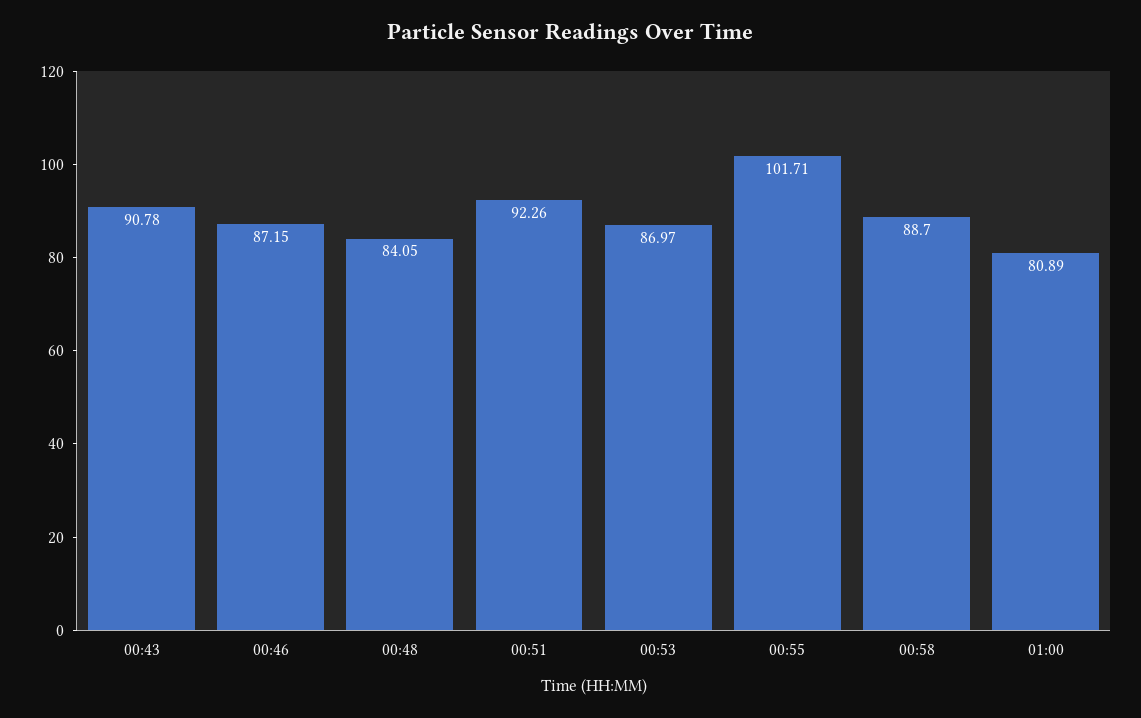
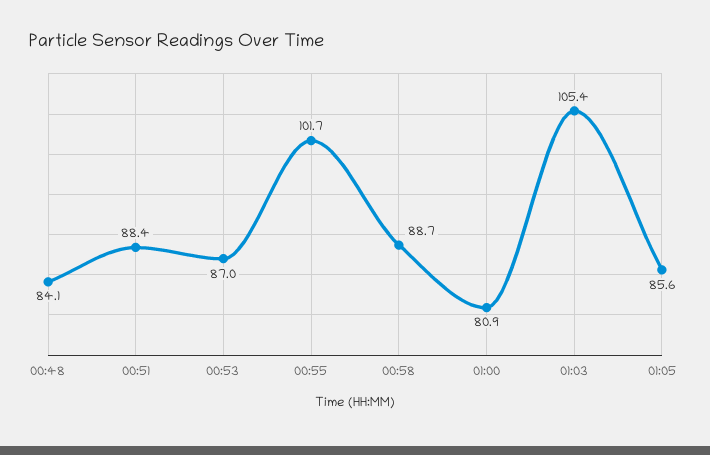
00:43: 90.78 -> none
00:46: 87.15 -> none
00:51: 92.26 -> 88.4
01:03: none -> 105.4
01:05: none -> 85.6

